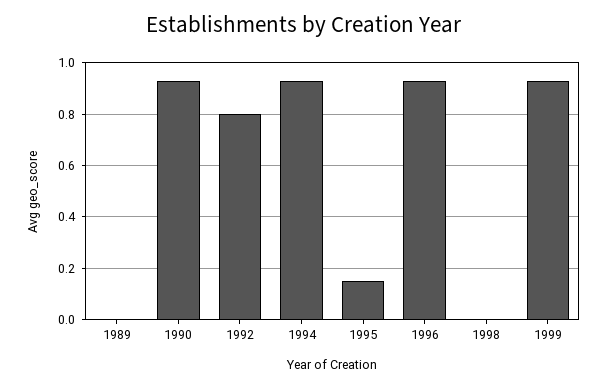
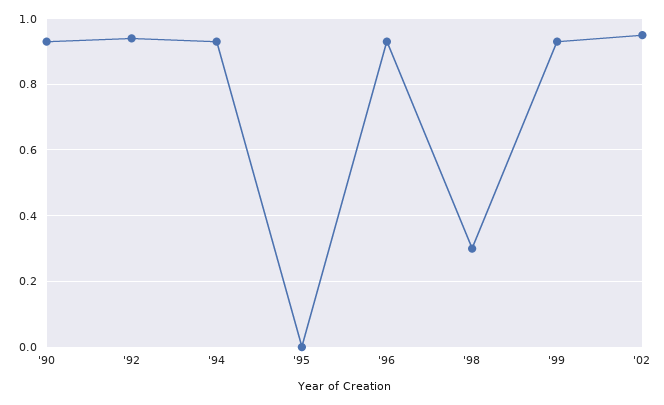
1989: 0 -> none
1992: 0.8 -> 0.95
1995: 0.15 -> 0
1998: 0 -> 0.3
'02: none -> 0.95

